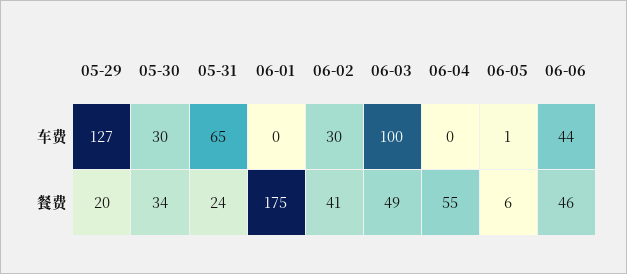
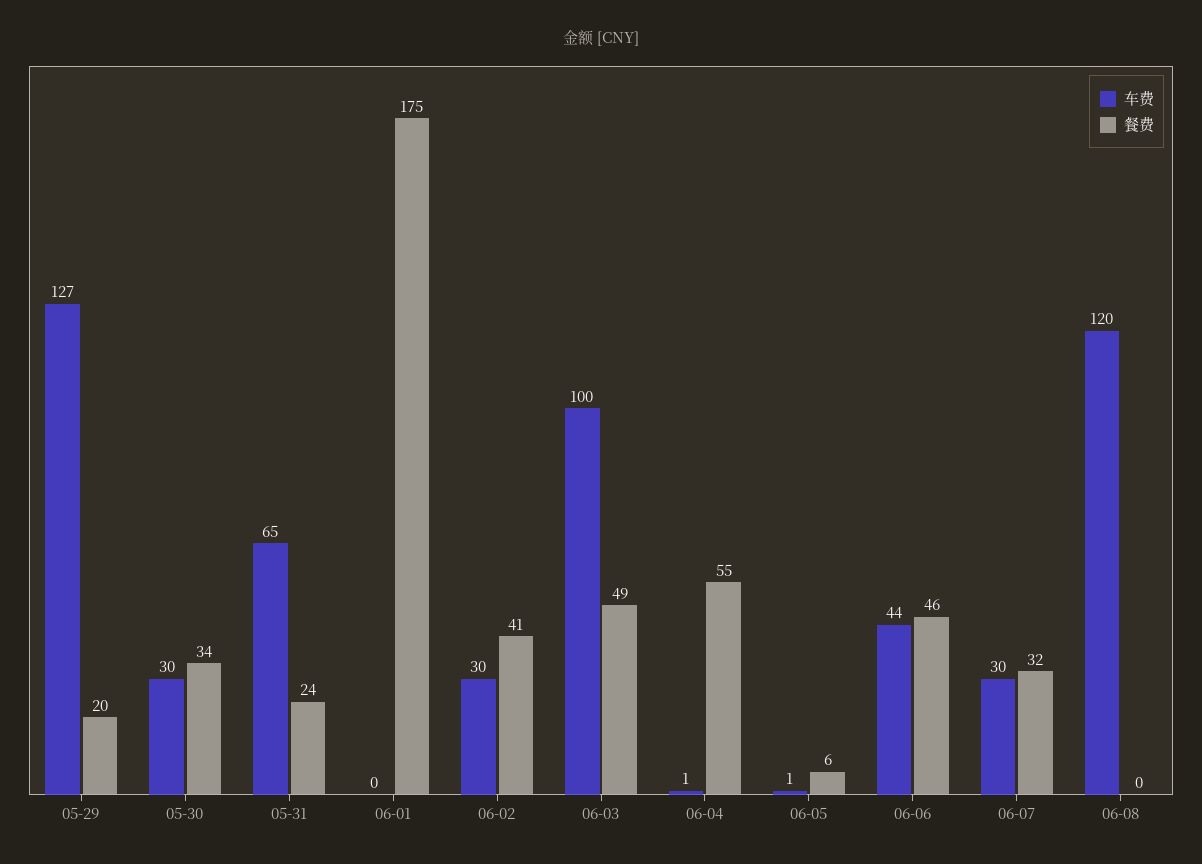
车费, 06-04: 0 -> 1
车费, 06-07: none -> 30
餐费, 06-07: none -> 32
车费, 06-08: none -> 120
餐费, 06-08: none -> 0

